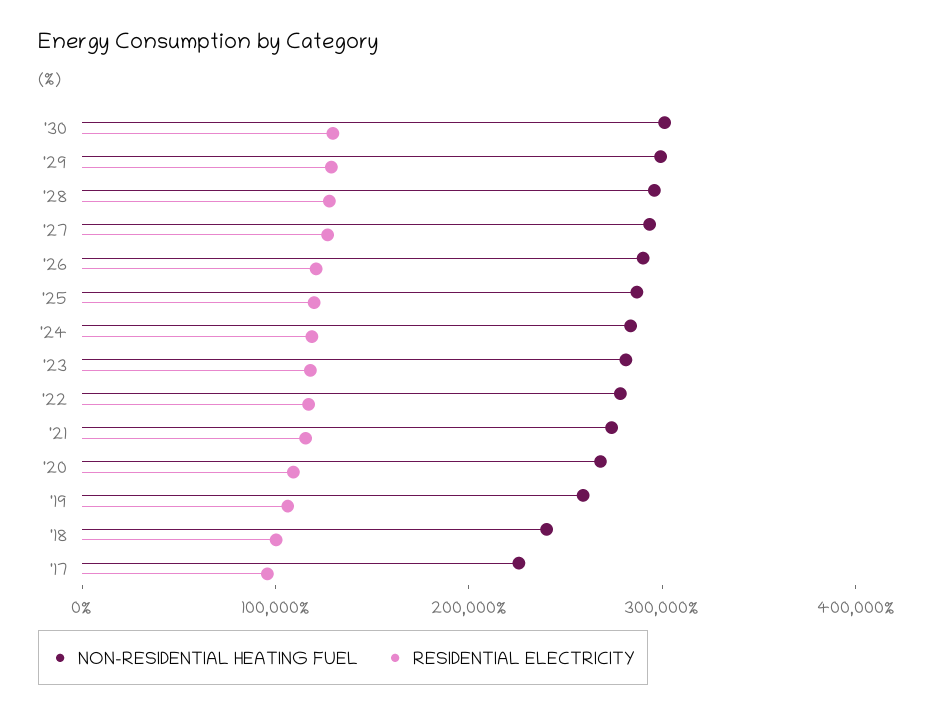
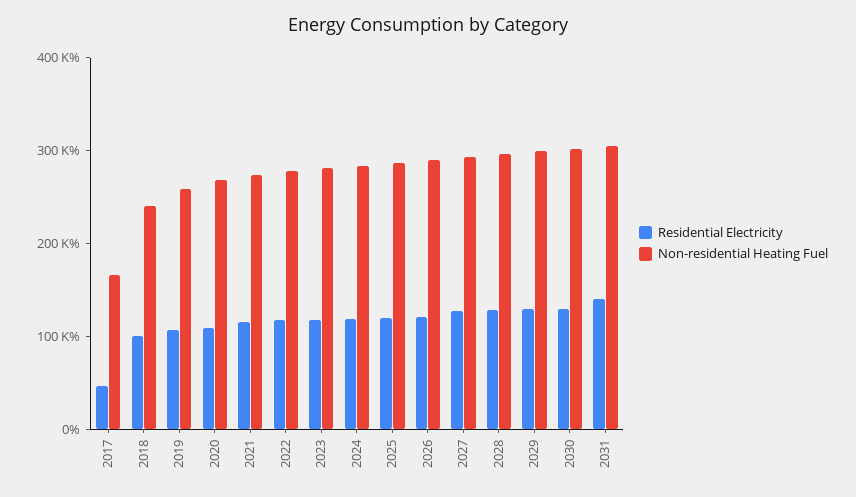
NON-RESIDENTIAL HEATING FUEL, '17: 220000 -> 160000
RESIDENTIAL ELECTRICITY, '17: 100000 -> 40000
RESIDENTIAL ELECTRICITY, 2031: none -> 140000
NON-RESIDENTIAL HEATING FUEL, 2031: none -> 300000

